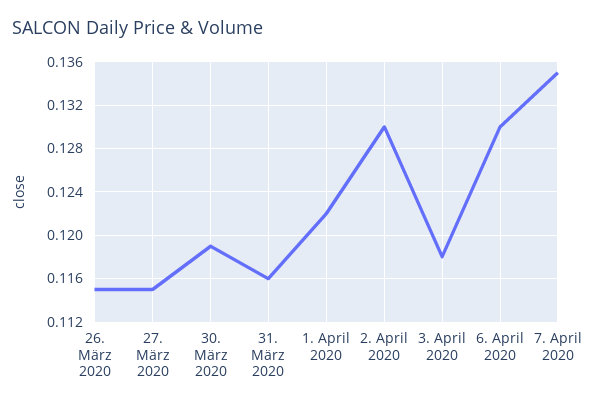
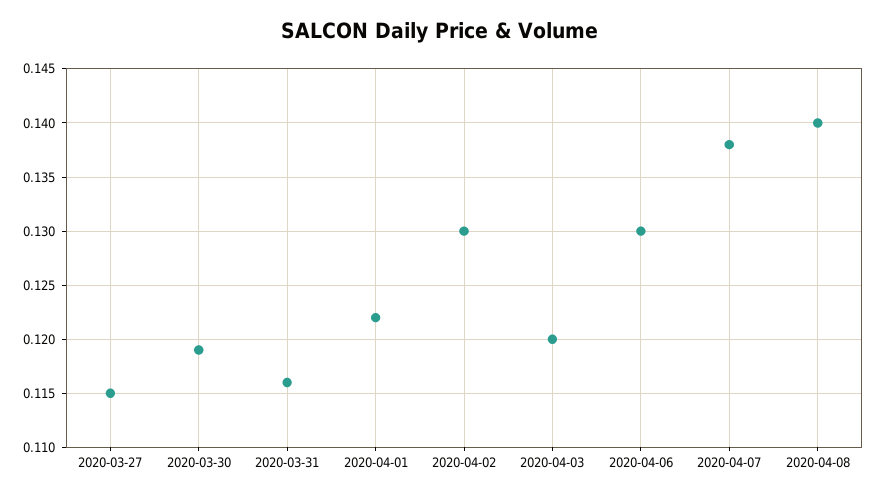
26. März 2020: 0.115 -> none
3. April 2020: 0.118 -> 0.12
7. April 2020: 0.135 -> 0.138
2020-04-08: none -> 0.14

